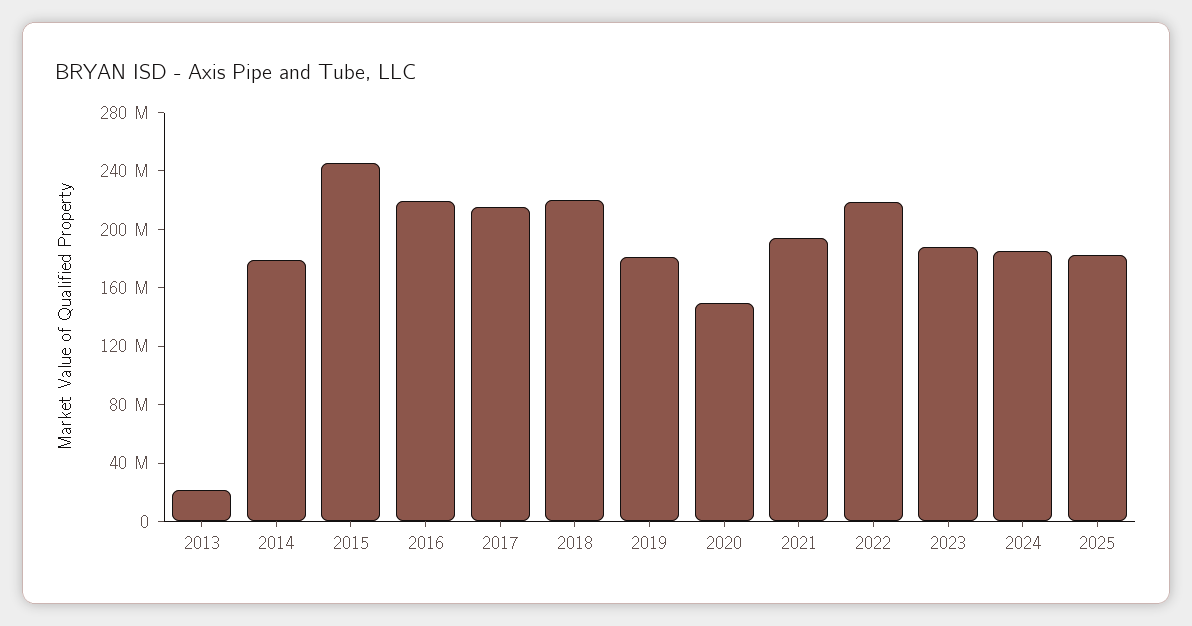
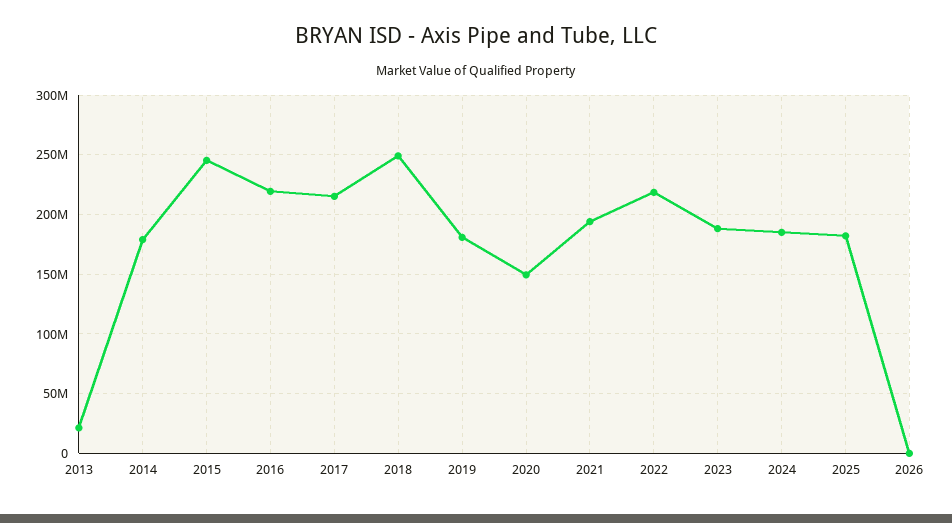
2018: 220000000 -> 250000000
2026: none -> 0

